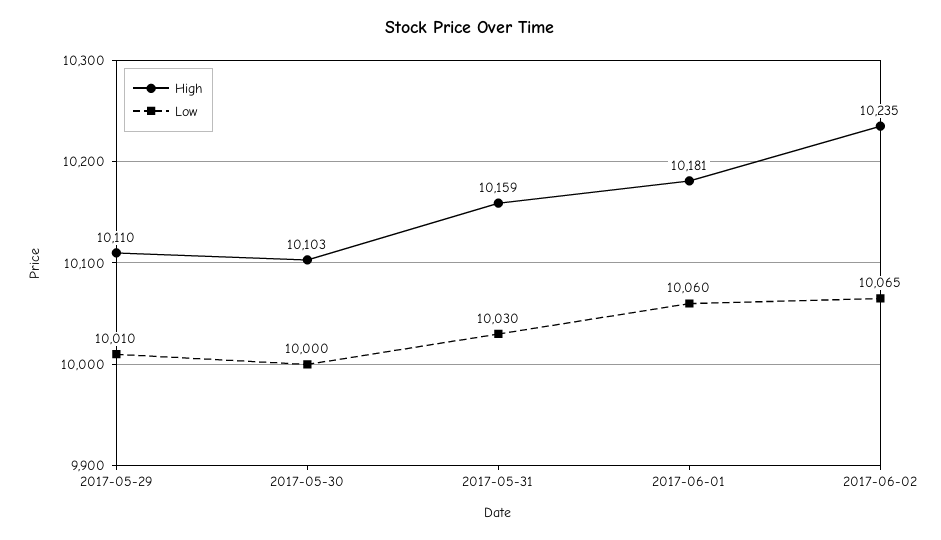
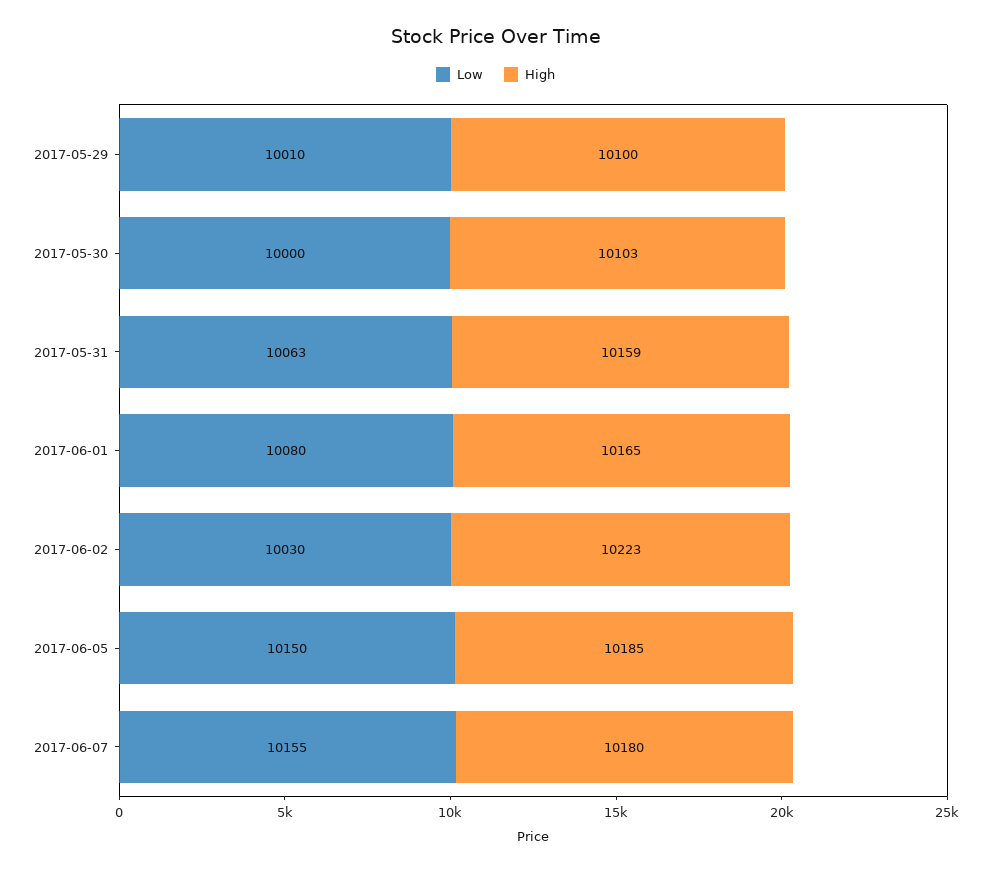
High, 2017-05-29: 10110 -> 10100
Low, 2017-05-31: 10030 -> 10063
High, 2017-06-01: 10181 -> 10165
Low, 2017-06-01: 10060 -> 10080
High, 2017-06-02: 10235 -> 10223
Low, 2017-06-02: 10065 -> 10030
Low, 2017-06-05: none -> 10150
High, 2017-06-05: none -> 10185
Low, 2017-06-07: none -> 10155
High, 2017-06-07: none -> 10180

